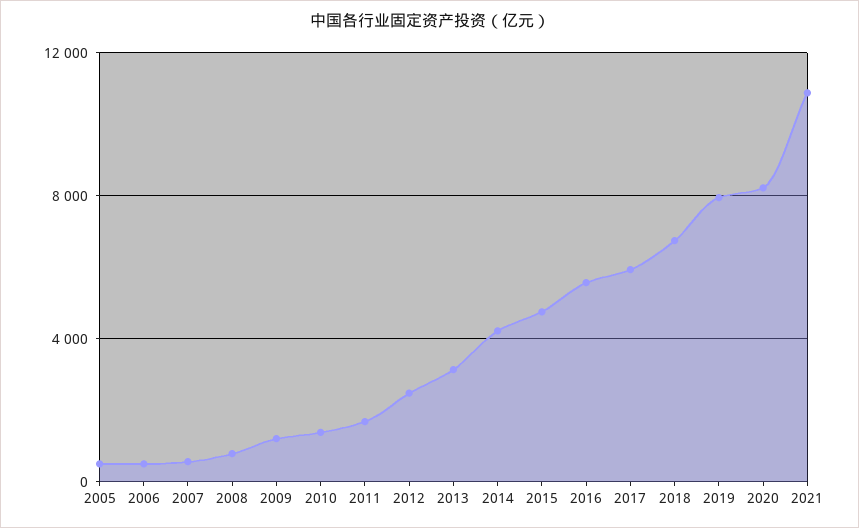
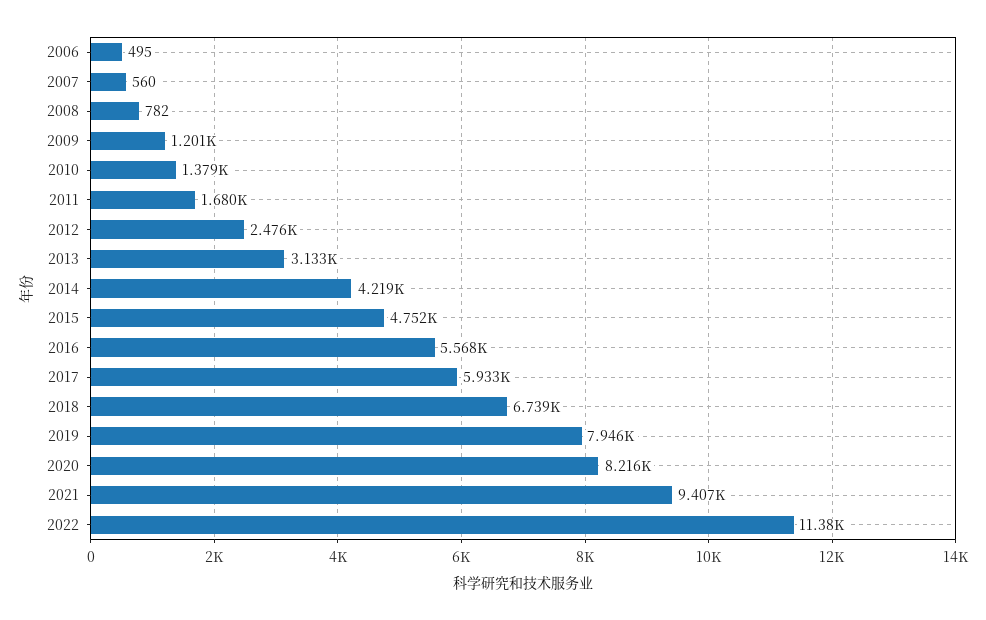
2005: 500 -> none
2021: 11000 -> 9407
2022: none -> 11380

